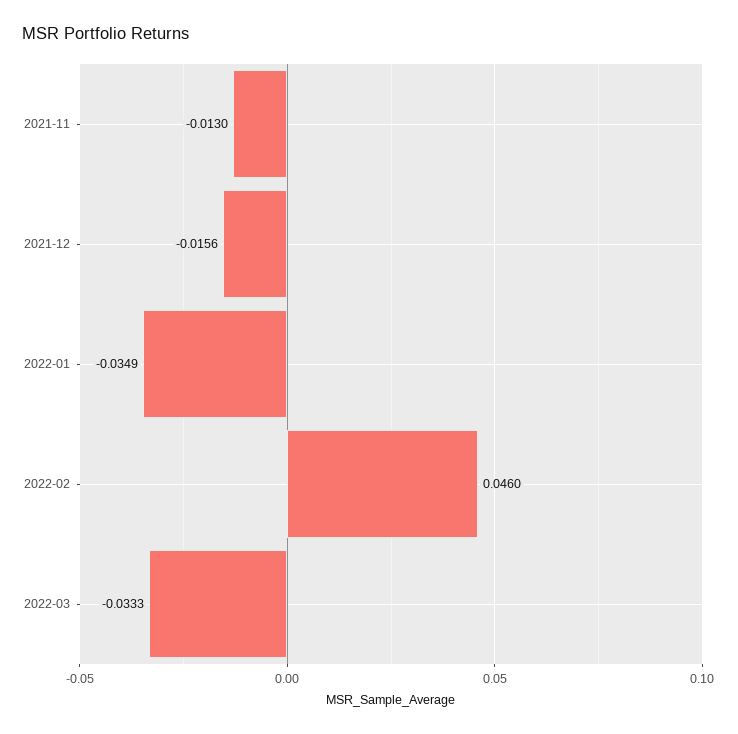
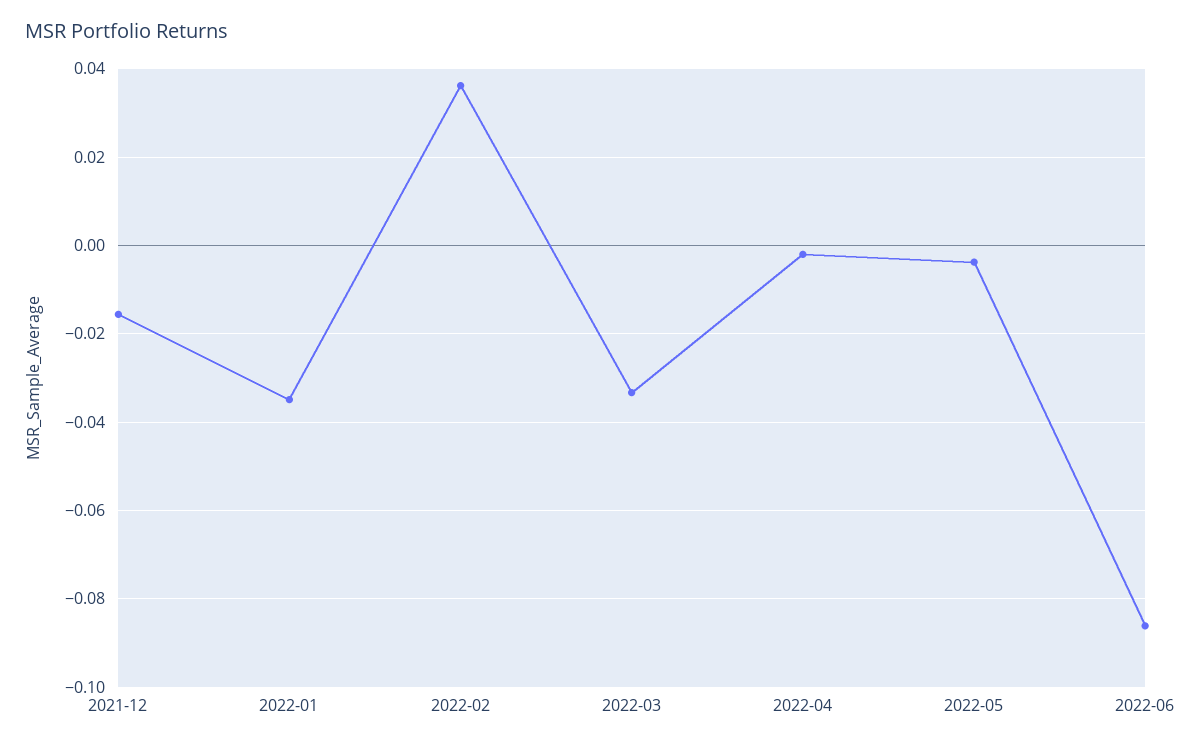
2021-11: -0.013 -> none
2022-02: 0.046 -> 0.036
2022-04: none -> -0.002
2022-05: none -> -0.004
2022-06: none -> -0.086

